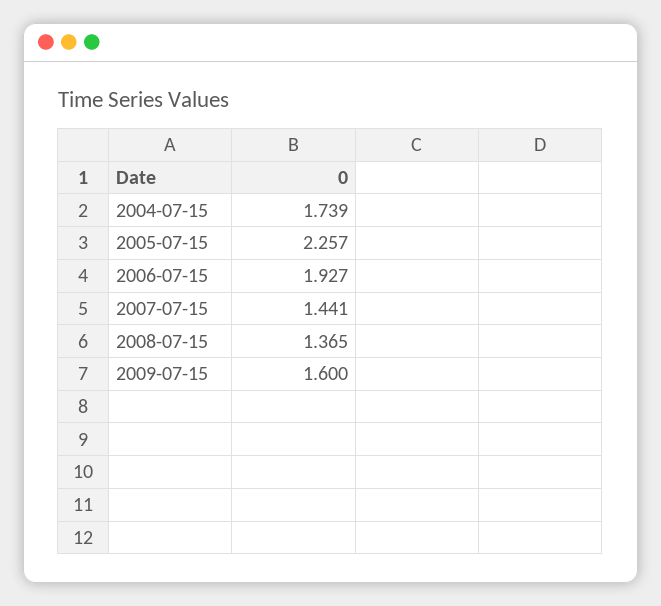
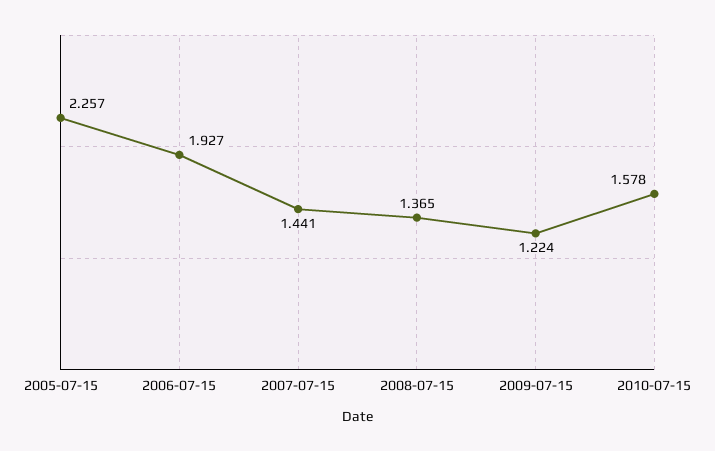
2004-07-15: 1.739 -> none
2009-07-15: 1.6 -> 1.224
2010-07-15: none -> 1.578

